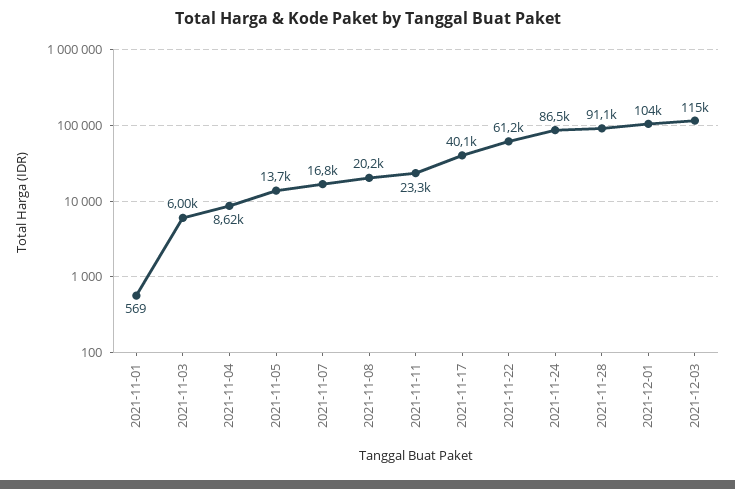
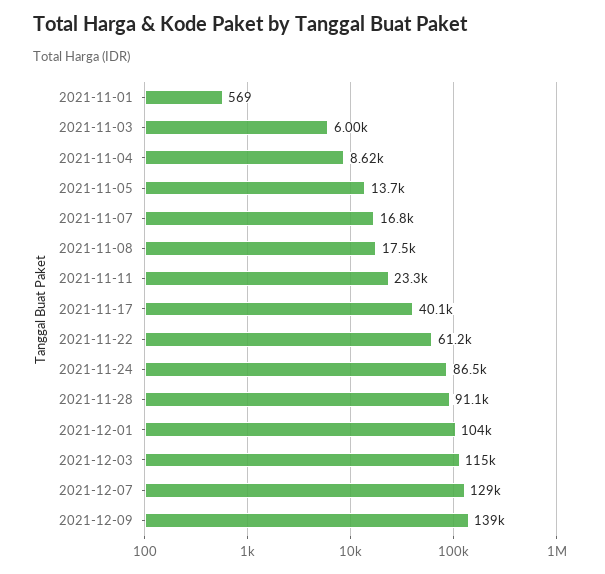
2021-11-08: 20200 -> 17500
2021-12-07: none -> 129000
2021-12-09: none -> 139000

